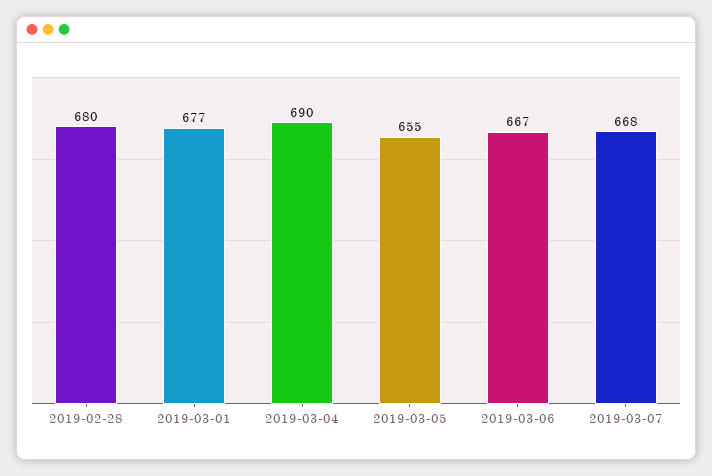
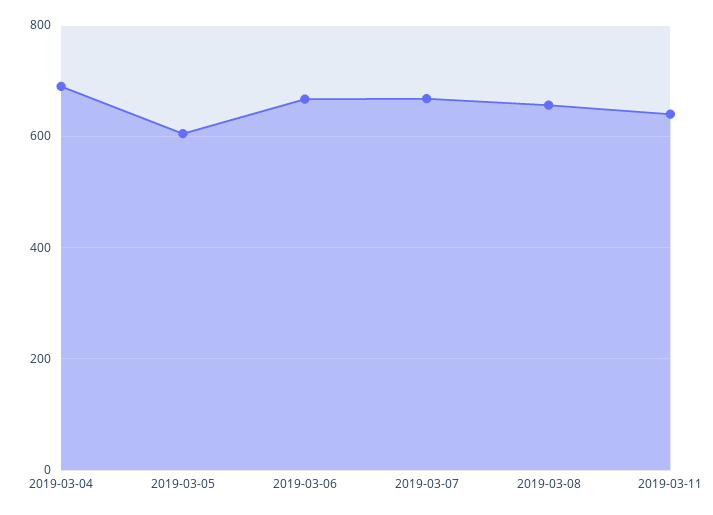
2019-02-28: 680 -> none
2019-03-01: 677 -> none
2019-03-05: 655 -> 600
2019-03-08: none -> 660
2019-03-11: none -> 640

